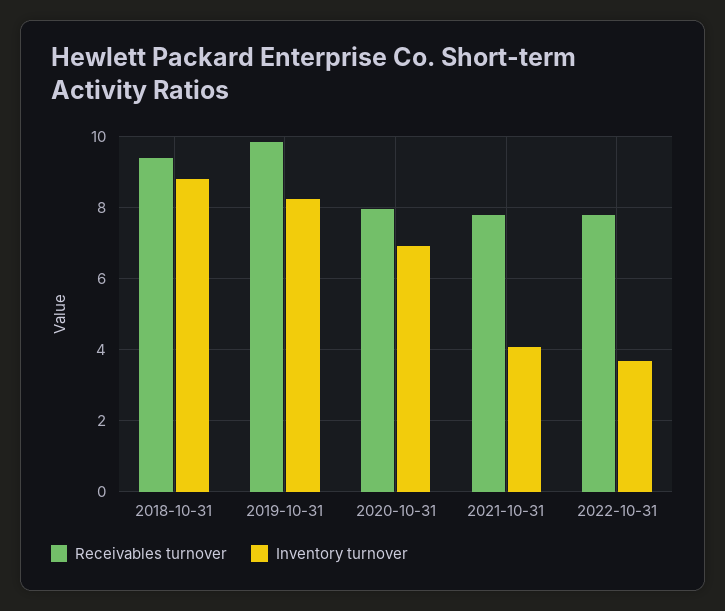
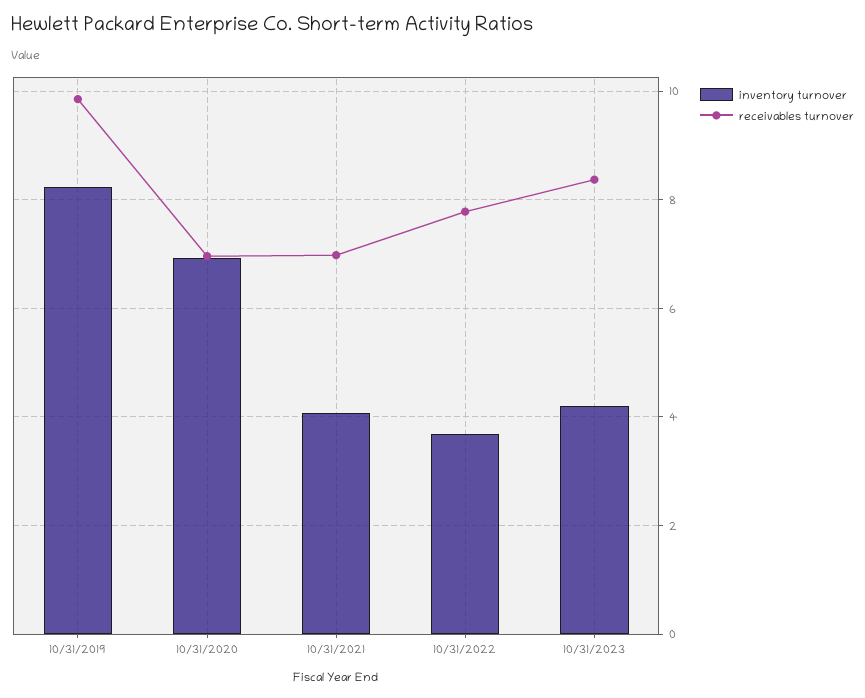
Receivables turnover, 2018-10-31: 9.4 -> none
Inventory turnover, 2018-10-31: 8.8 -> none
Receivables turnover, 2020-10-31: 8 -> 7
Receivables turnover, 2021-10-31: 7.8 -> 7
Inventory turnover, 10/31/2023: none -> 4.2
Receivables turnover, 10/31/2023: none -> 8.4

